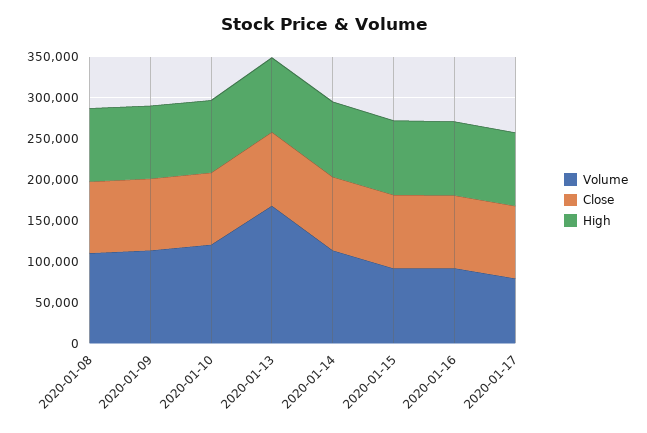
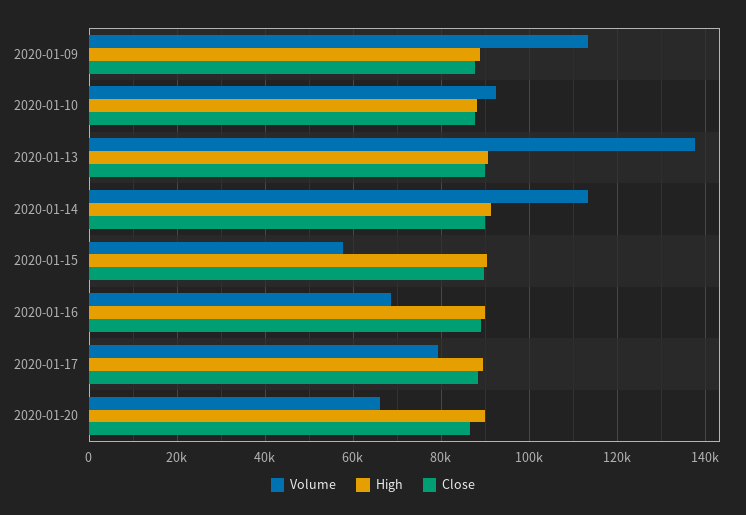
Volume, 2020-01-08: 110000 -> none
Close, 2020-01-08: 90000 -> none
High, 2020-01-08: 90000 -> none
Volume, 2020-01-10: 120000 -> 92000
Volume, 2020-01-13: 170000 -> 138000
Volume, 2020-01-15: 90000 -> 58000
Volume, 2020-01-16: 90000 -> 68000
Volume, 2020-01-20: none -> 66000
High, 2020-01-20: none -> 90000
Close, 2020-01-20: none -> 86000

